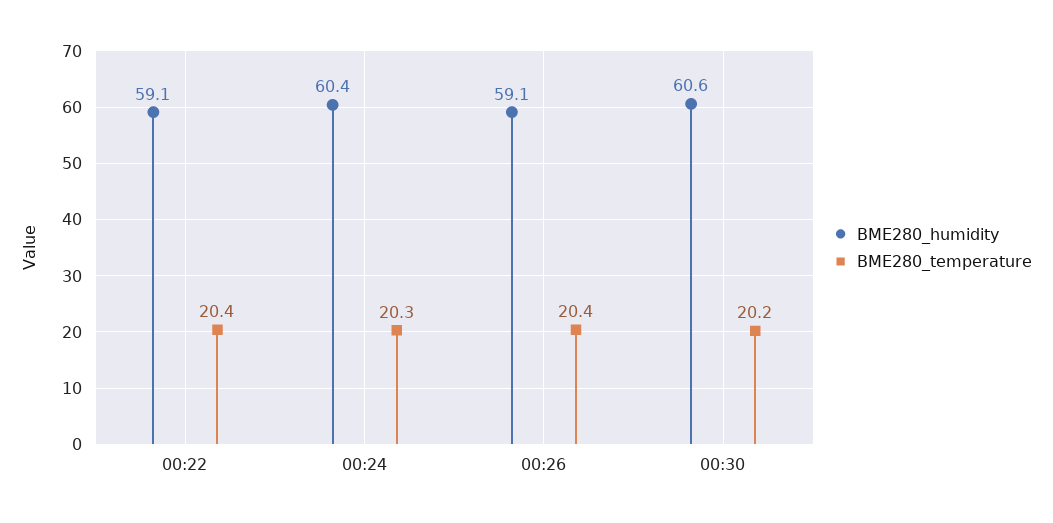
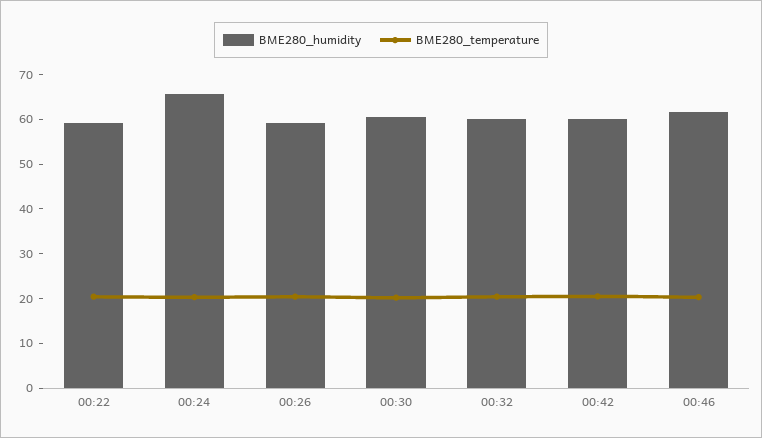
BME280_humidity, 00:24: 60.4 -> 66
BME280_humidity, 00:32: none -> 60
BME280_temperature, 00:32: none -> 20
BME280_humidity, 00:42: none -> 60
BME280_temperature, 00:42: none -> 20
BME280_humidity, 00:46: none -> 62
BME280_temperature, 00:46: none -> 20

